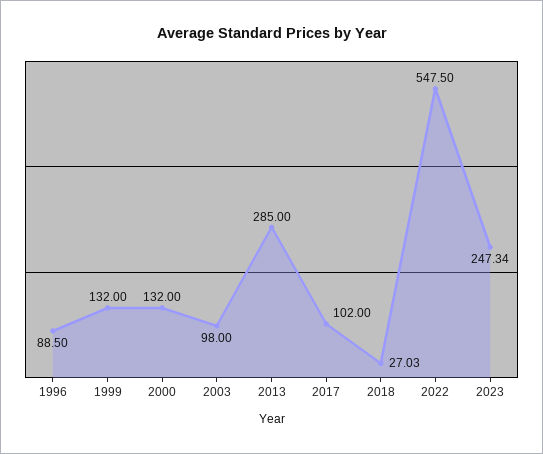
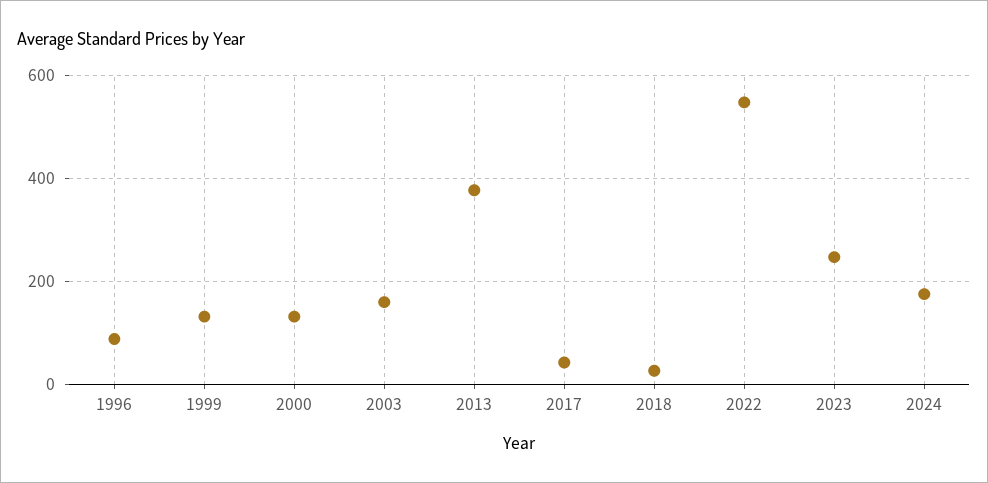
2003: 98 -> 160
2013: 285 -> 380
2017: 102 -> 40
2024: none -> 180

